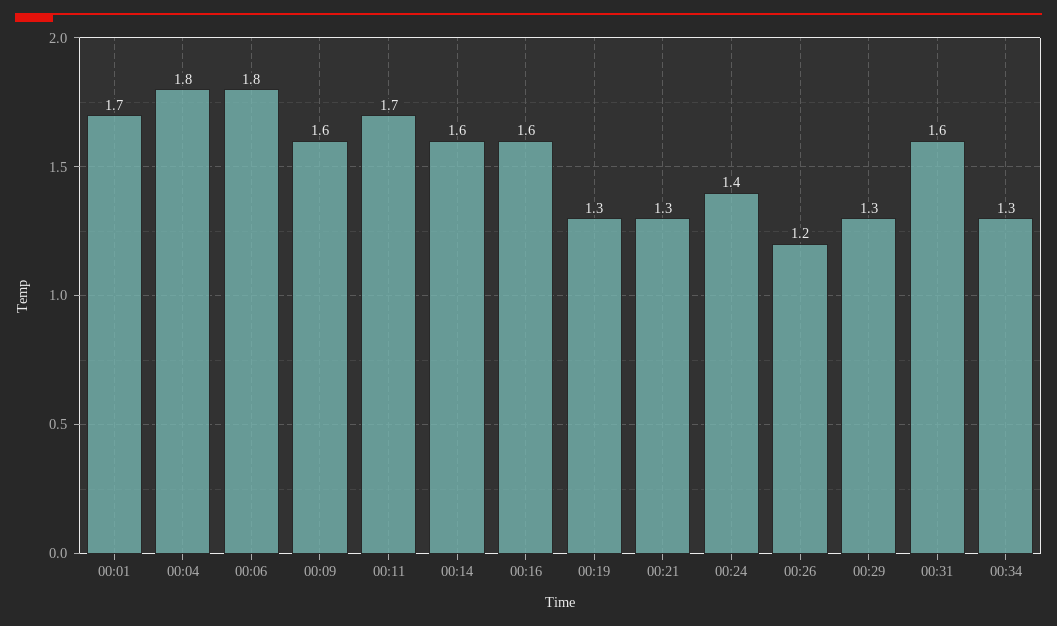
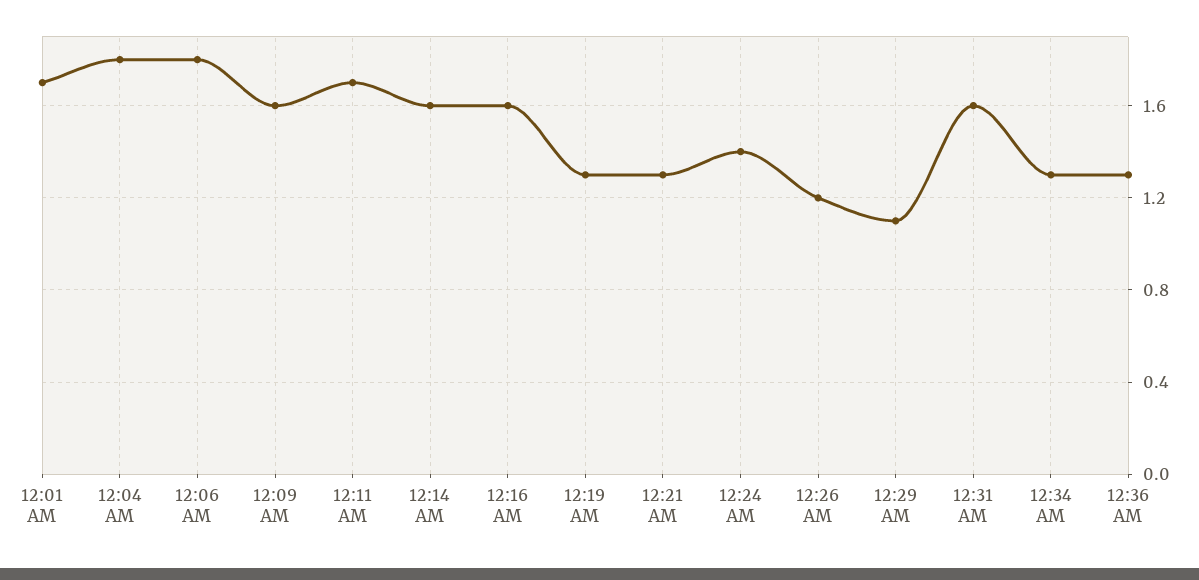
00:29: 1.3 -> 1.1
12:36 AM: none -> 1.3

